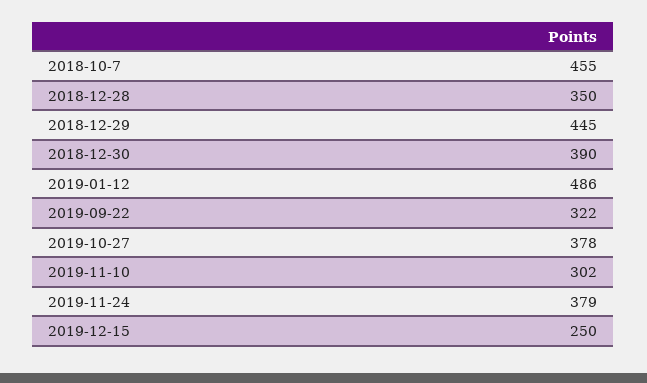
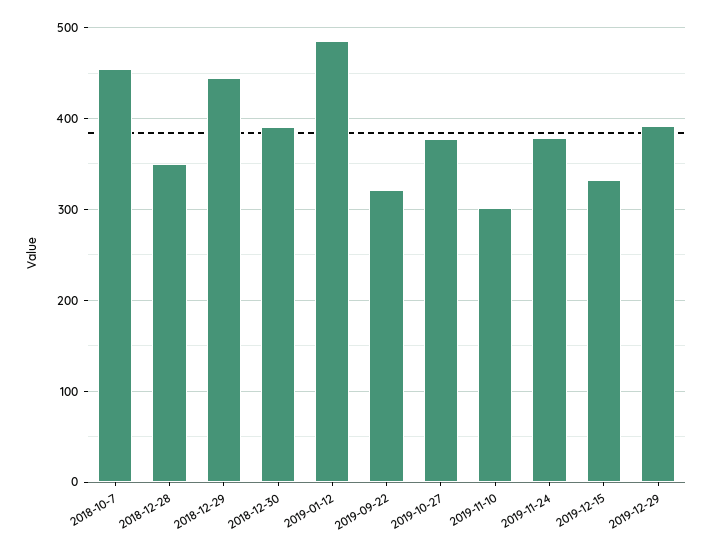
2019-12-15: 250 -> 330
2019-12-29: none -> 390

